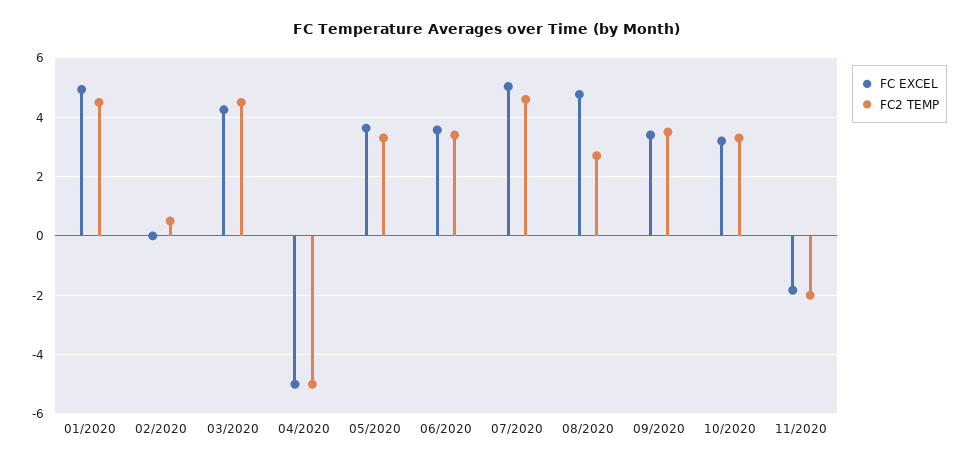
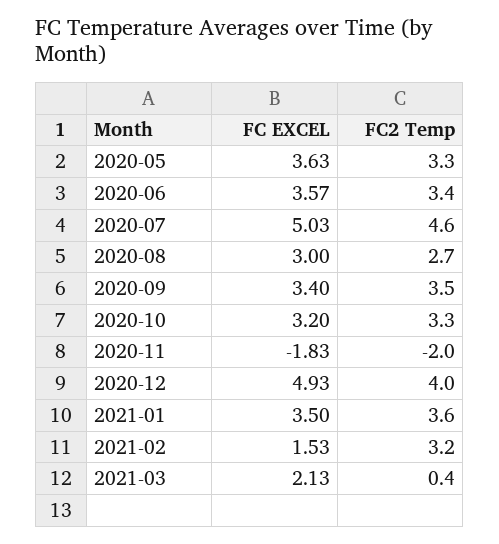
FC EXCEL, 01/2020: 5 -> none
FC2 TEMP, 01/2020: 4.5 -> none
FC EXCEL, 02/2020: 0 -> none
FC2 TEMP, 02/2020: 0.5 -> none
FC EXCEL, 03/2020: 4.25 -> none
FC2 TEMP, 03/2020: 4.5 -> none
FC EXCEL, 04/2020: -5 -> none
FC2 TEMP, 04/2020: -5 -> none
FC EXCEL, 08/2020: 4.75 -> 3
FC EXCEL, 2020-12: none -> 4.93
FC2 TEMP, 2020-12: none -> 4
FC EXCEL, 2021-01: none -> 3.5
FC2 TEMP, 2021-01: none -> 3.6
FC EXCEL, 2021-02: none -> 1.53
FC2 TEMP, 2021-02: none -> 3.2
FC EXCEL, 2021-03: none -> 2.13
FC2 TEMP, 2021-03: none -> 0.4

